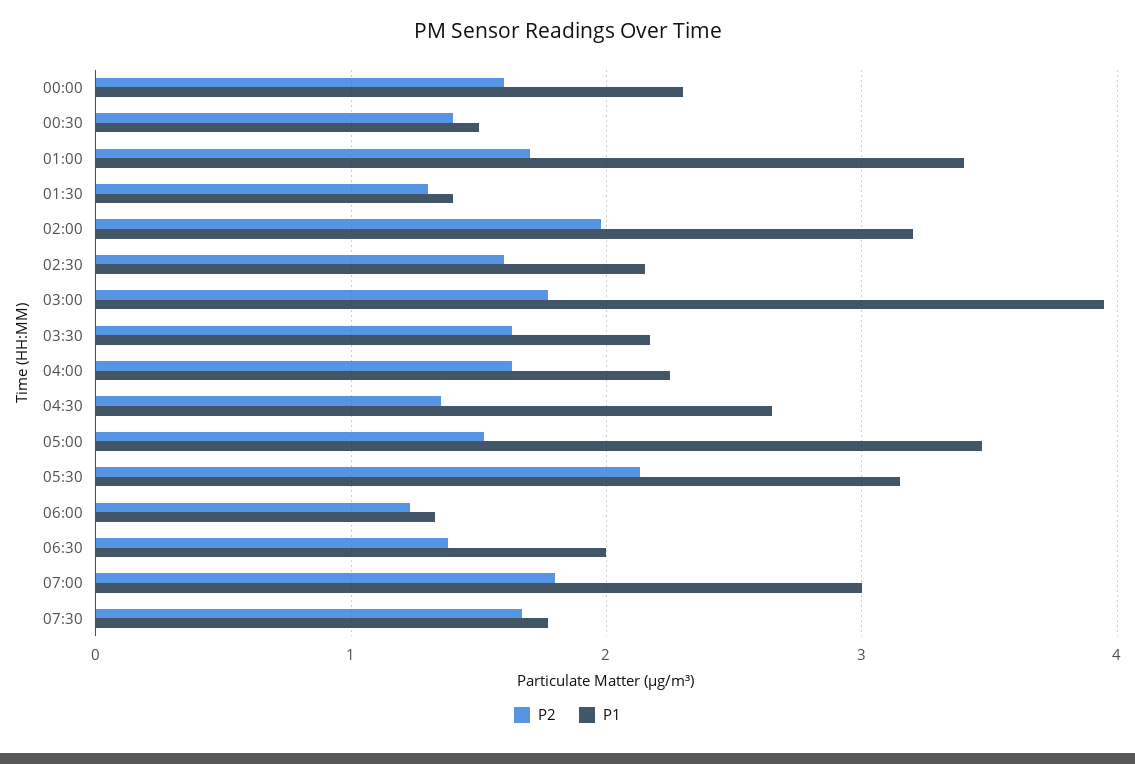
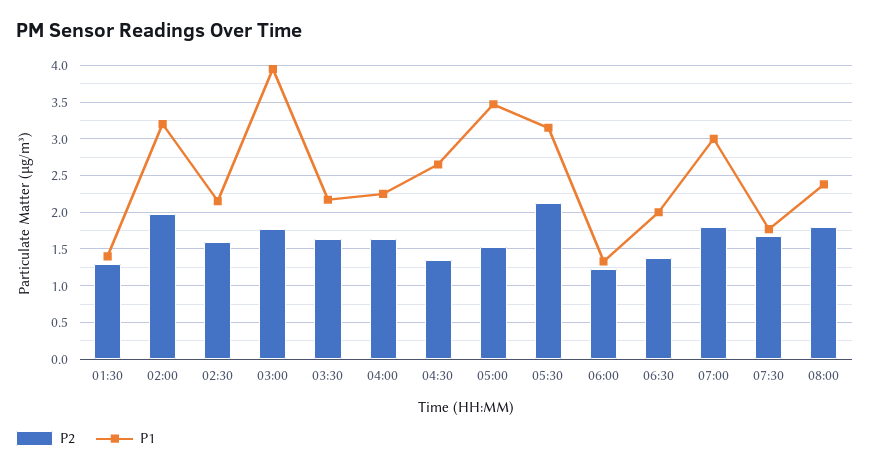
P2, 00:00: 1.6 -> none
P1, 00:00: 2.3 -> none
P2, 00:30: 1.4 -> none
P1, 00:30: 1.5 -> none
P2, 01:00: 1.7 -> none
P1, 01:00: 3.4 -> none
P2, 08:00: none -> 1.8
P1, 08:00: none -> 2.4

